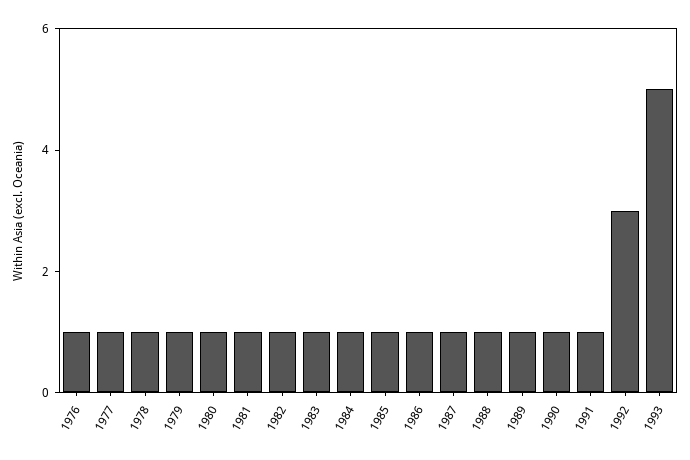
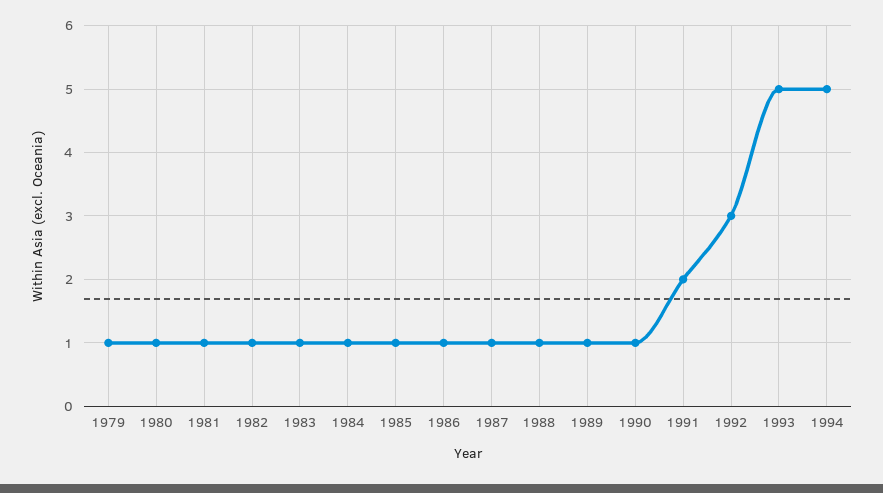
1976: 1 -> none
1977: 1 -> none
1978: 1 -> none
1991: 1 -> 2
1994: none -> 5

